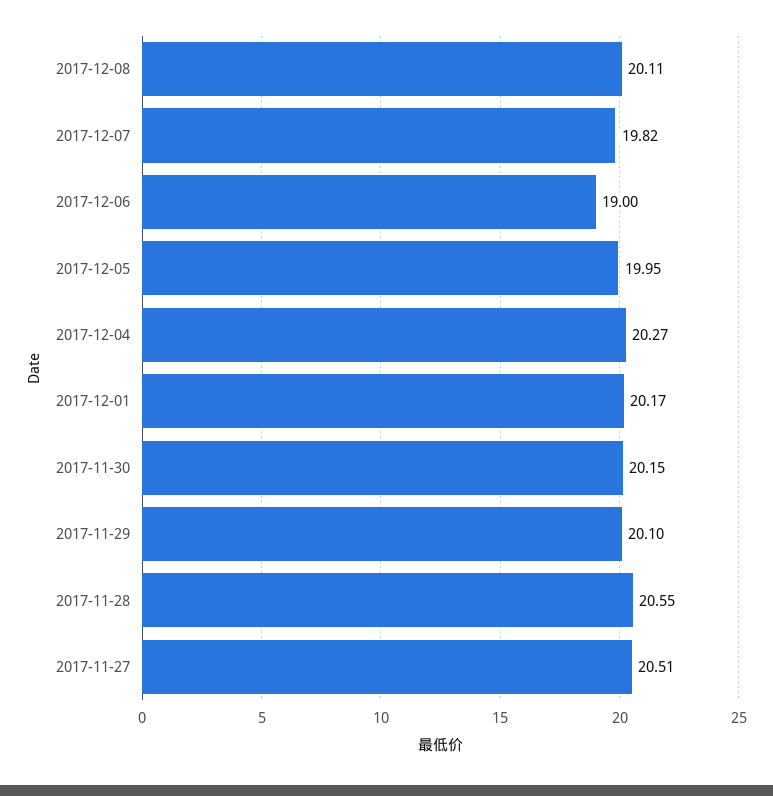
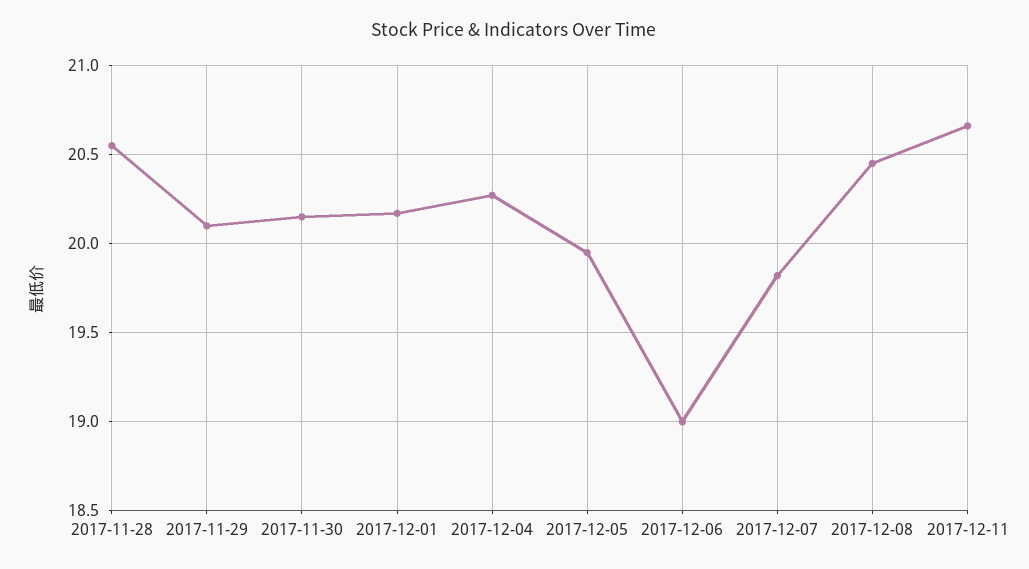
2017-12-08: 20.11 -> 20.45
2017-11-27: 20.51 -> none
2017-12-11: none -> 20.65

